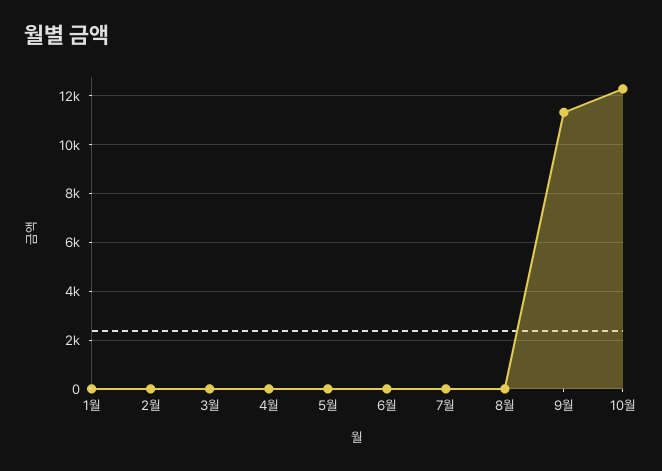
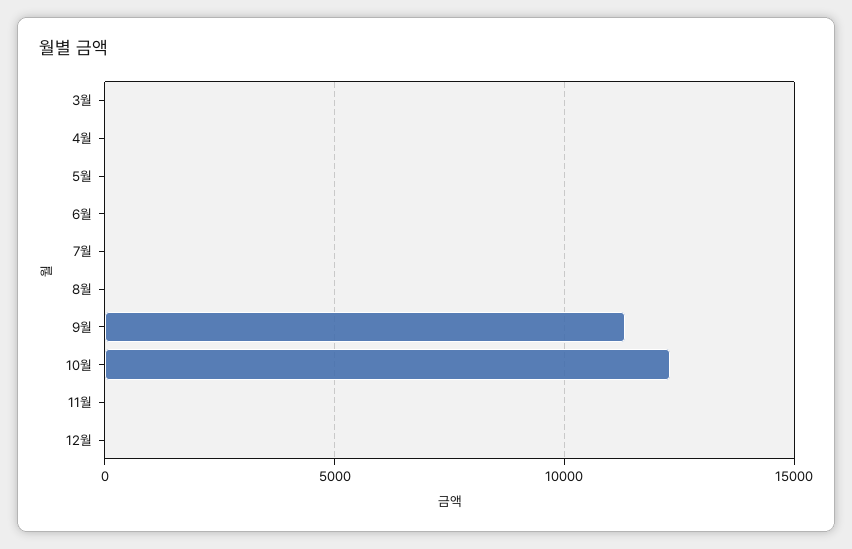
1월: 0 -> none
2월: 0 -> none
11월: none -> 0
12월: none -> 0

